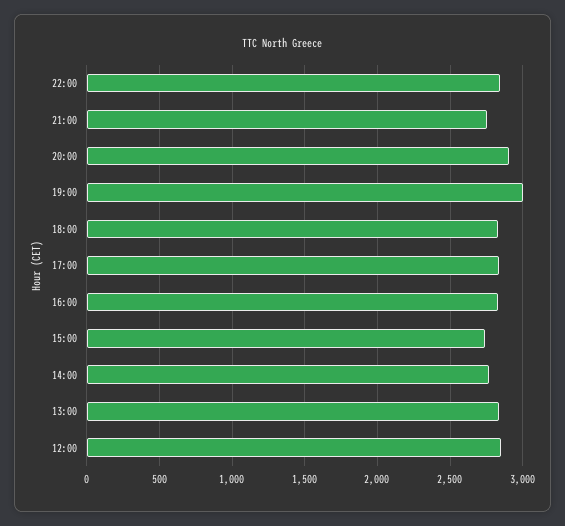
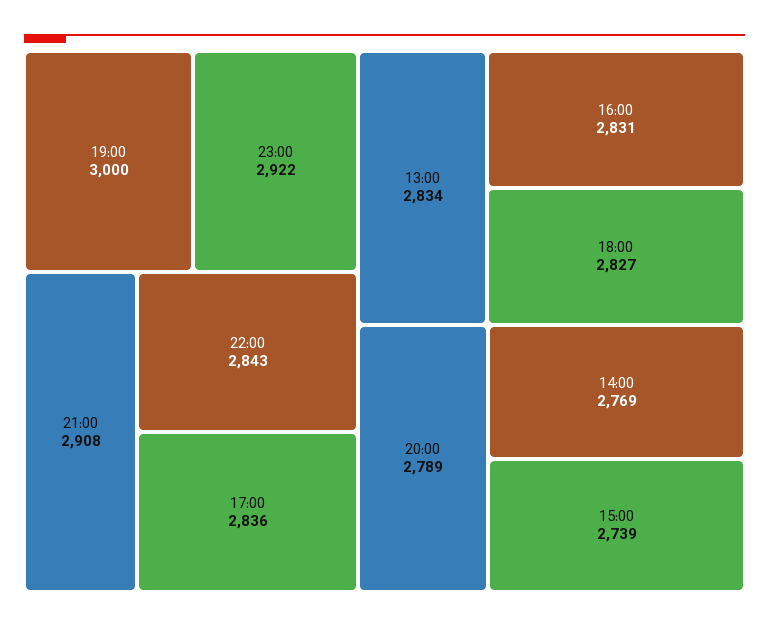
21:00: 2750 -> 2908
20:00: 2900 -> 2789
12:00: 2850 -> none
23:00: none -> 2922

